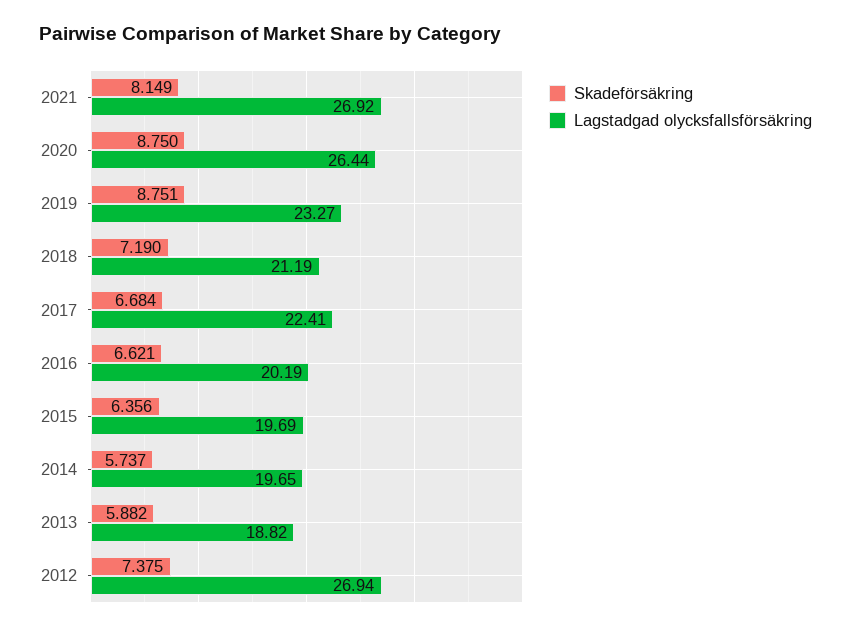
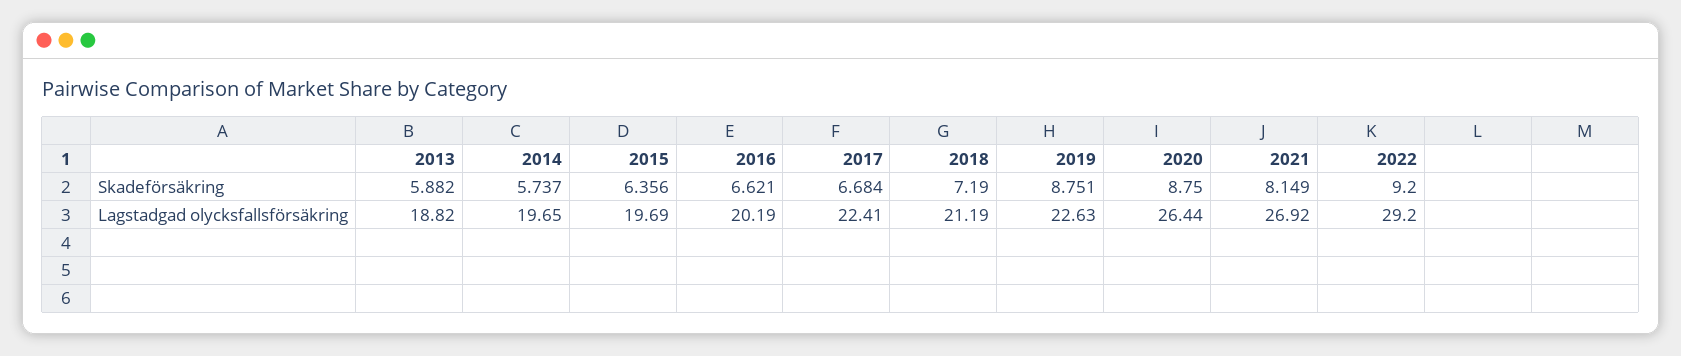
Lagstadgad olycksfallsförsäkring, 2019: 23.27 -> 22.63
Skadeförsäkring, 2012: 7.375 -> none
Lagstadgad olycksfallsförsäkring, 2012: 26.94 -> none
Skadeförsäkring, 2022: none -> 9.2
Lagstadgad olycksfallsförsäkring, 2022: none -> 29.2

